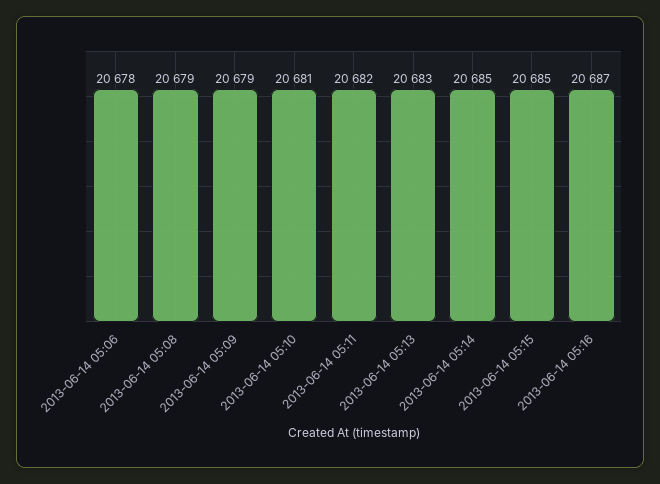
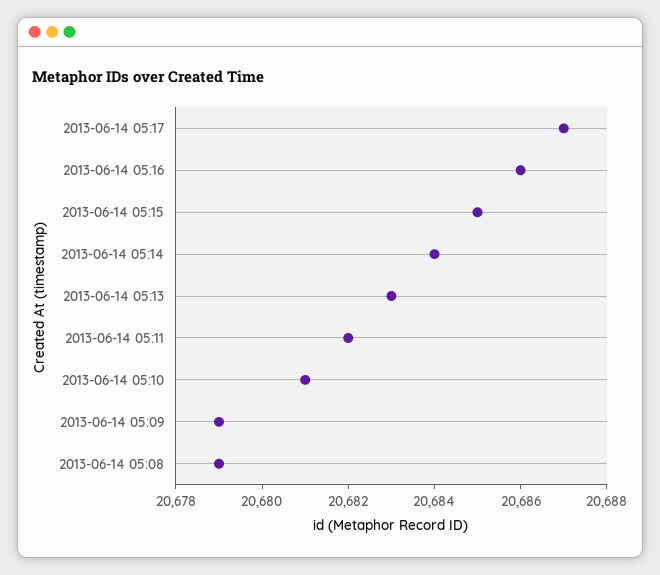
2013-06-14 05:06: 20678 -> none
2013-06-14 05:14: 20685 -> 20684
2013-06-14 05:16: 20687 -> 20686
2013-06-14 05:17: none -> 20687

